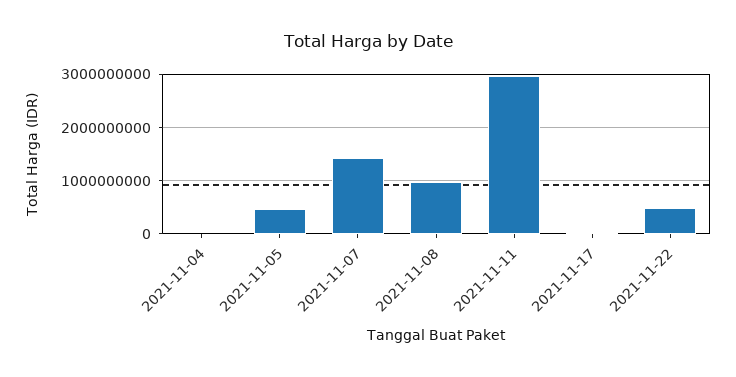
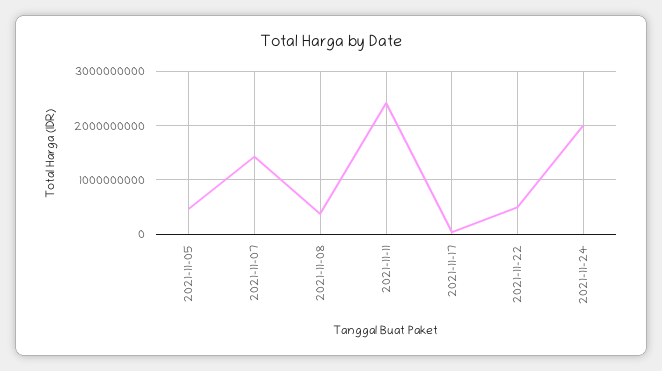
2021-11-04: 0 -> none
2021-11-08: 1000000000 -> 400000000
2021-11-11: 3000000000 -> 2400000000
2021-11-24: none -> 2000000000

